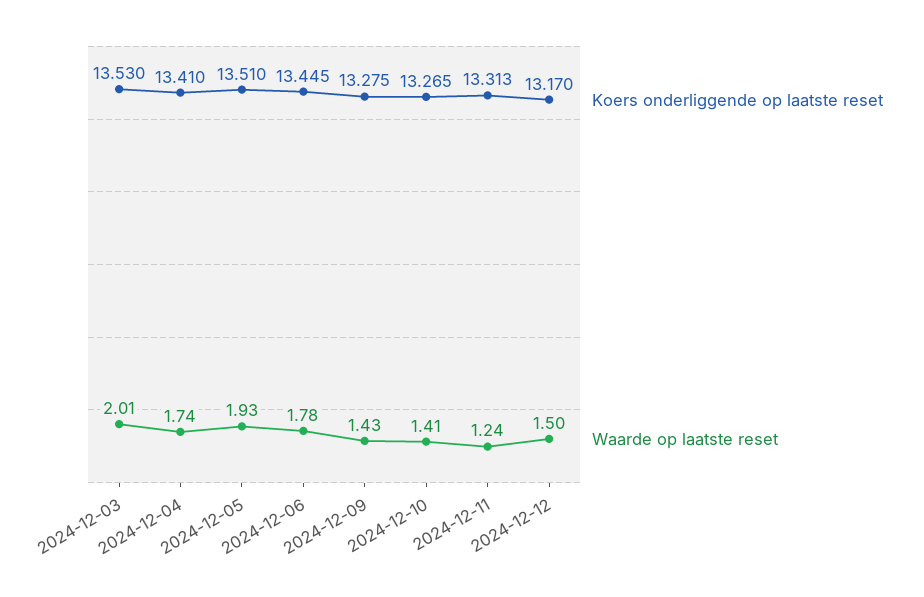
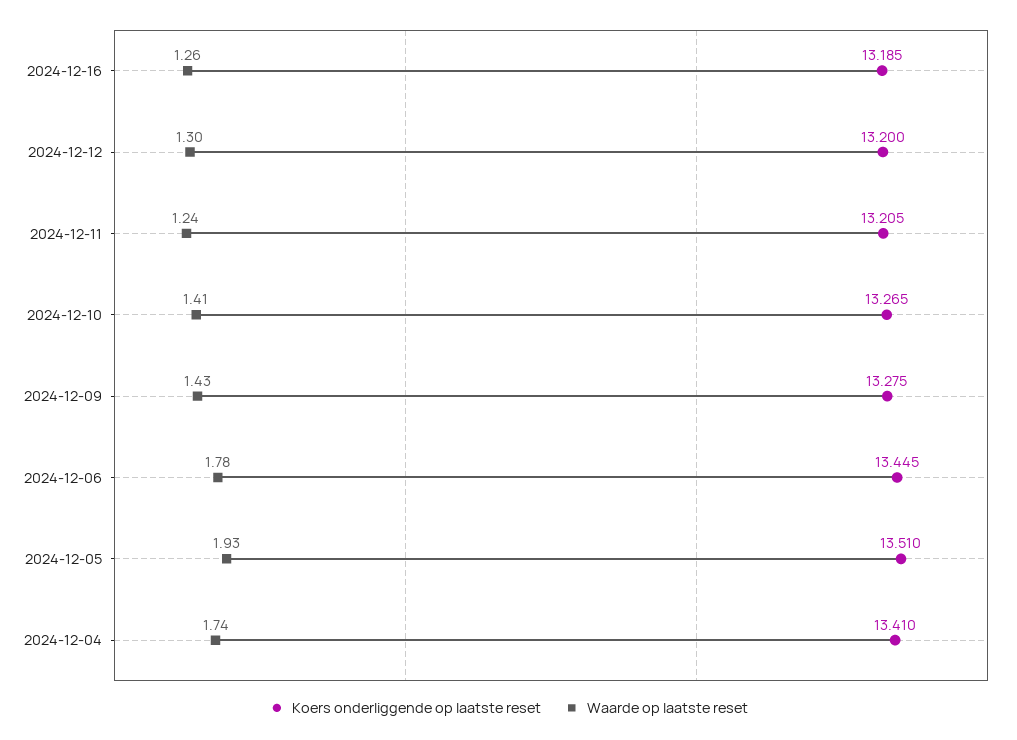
Koers onderliggende op laatste reset, 2024-12-03: 13.53 -> none
Waarde op laatste reset, 2024-12-03: 2.01 -> none
Koers onderliggende op laatste reset, 2024-12-11: 13.313 -> 13.205
Koers onderliggende op laatste reset, 2024-12-12: 13.17 -> 13.2
Waarde op laatste reset, 2024-12-12: 1.5 -> 1.3
Koers onderliggende op laatste reset, 2024-12-16: none -> 13.185
Waarde op laatste reset, 2024-12-16: none -> 1.26

